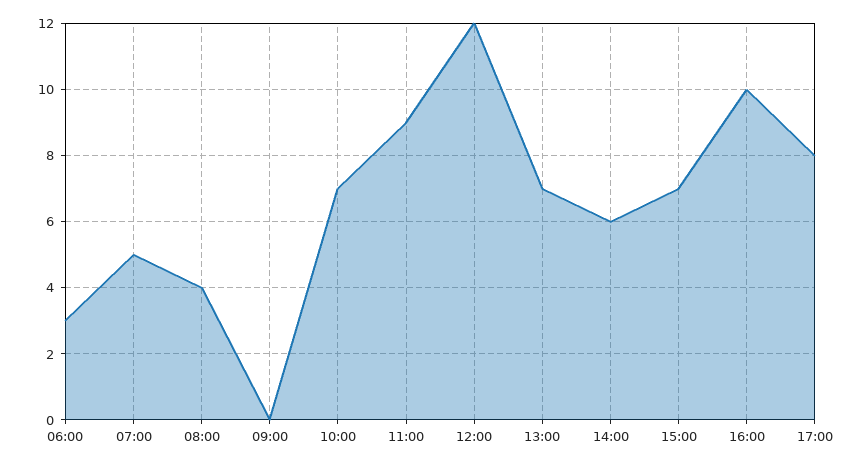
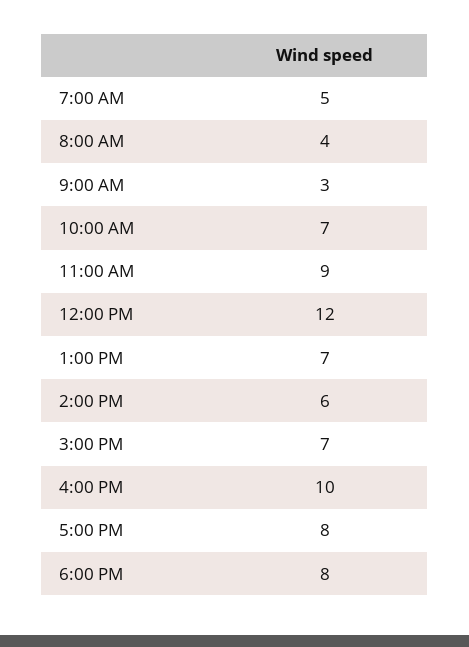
06:00: 3 -> none
09:00: 0 -> 3
6:00 PM: none -> 8

